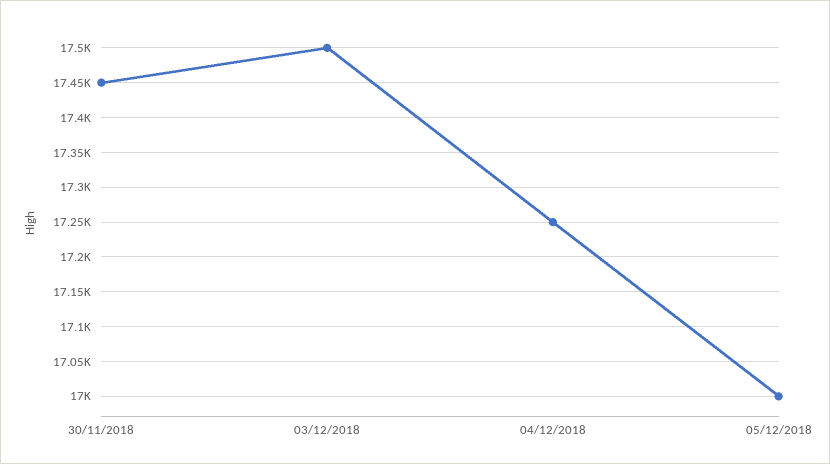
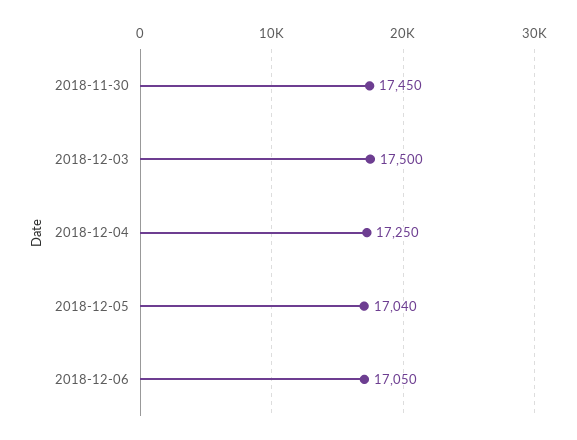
05/12/2018: 17000 -> 17040
2018-12-06: none -> 17050

